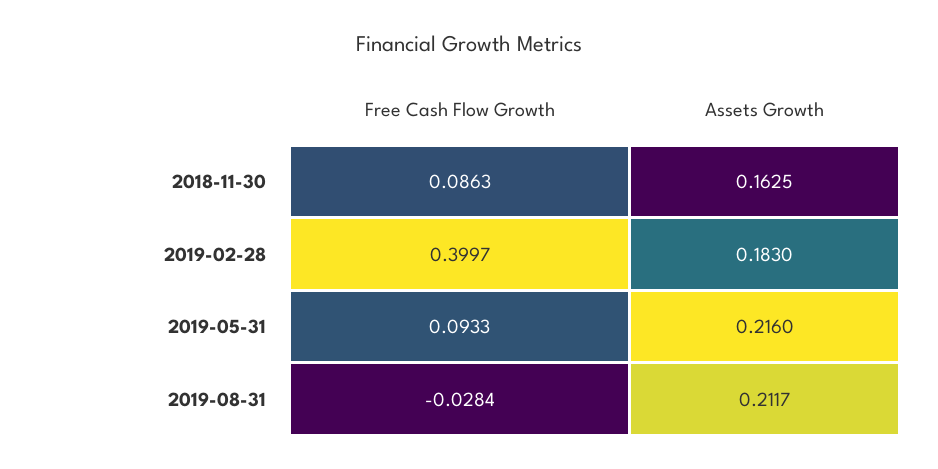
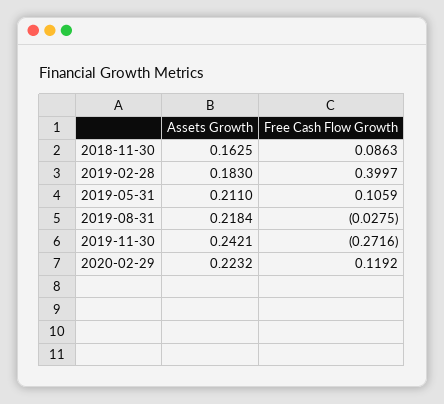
Free Cash Flow Growth, 2019-05-31: 0.0933 -> 0.1059
Assets Growth, 2019-05-31: 0.216 -> 0.211
Free Cash Flow Growth, 2019-08-31: -0.0284 -> -0.0275
Assets Growth, 2019-08-31: 0.2117 -> 0.2184
Assets Growth, 2019-11-30: none -> 0.2421
Free Cash Flow Growth, 2019-11-30: none -> -0.2716
Assets Growth, 2020-02-29: none -> 0.2232
Free Cash Flow Growth, 2020-02-29: none -> 0.1192

